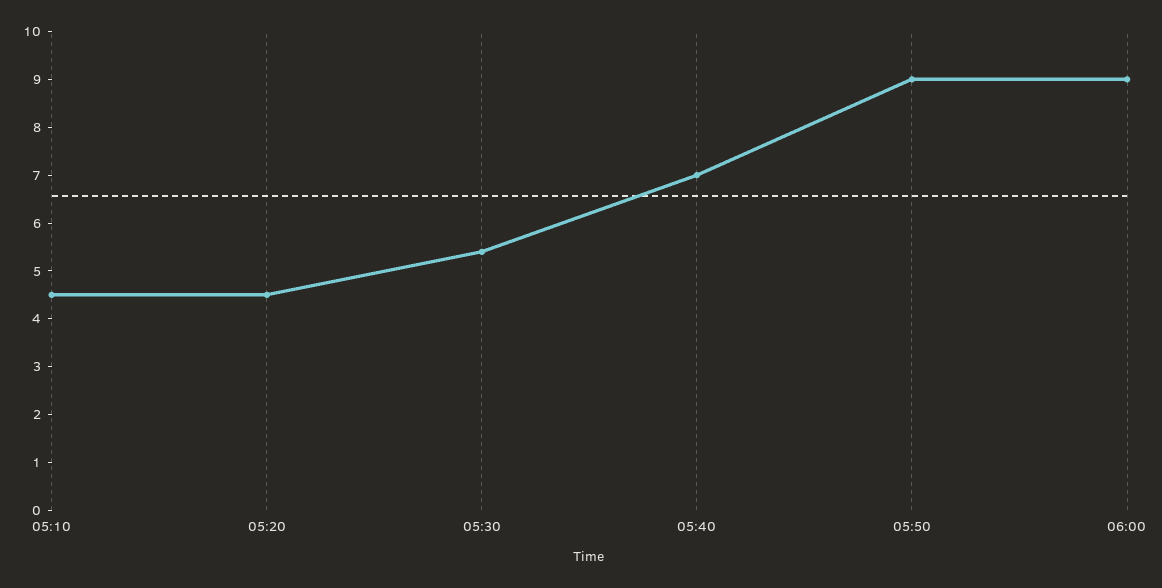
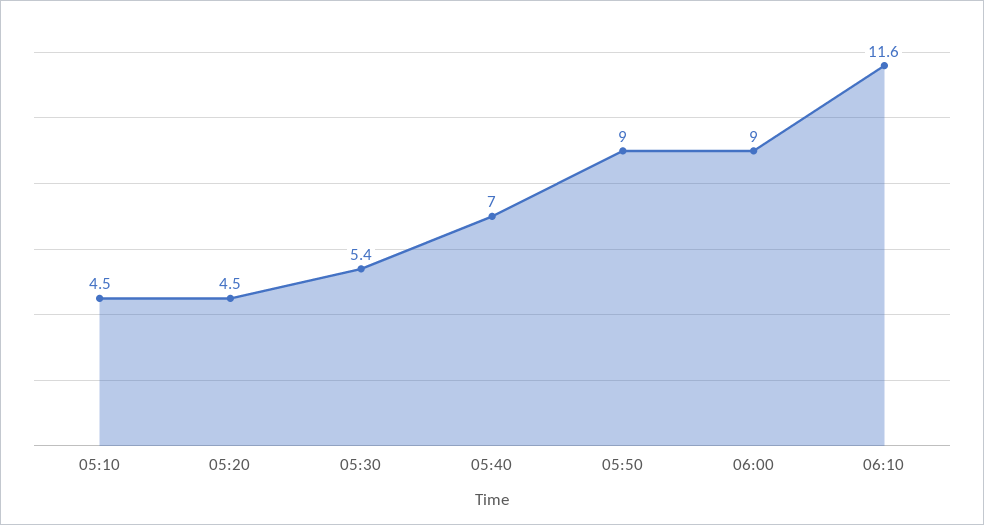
06:10: none -> 11.6

